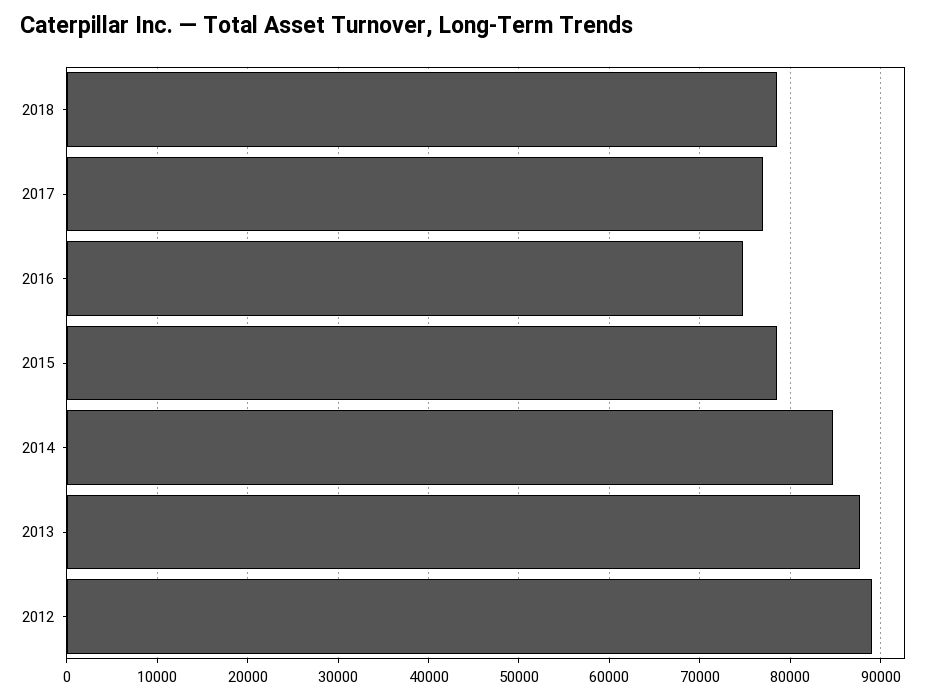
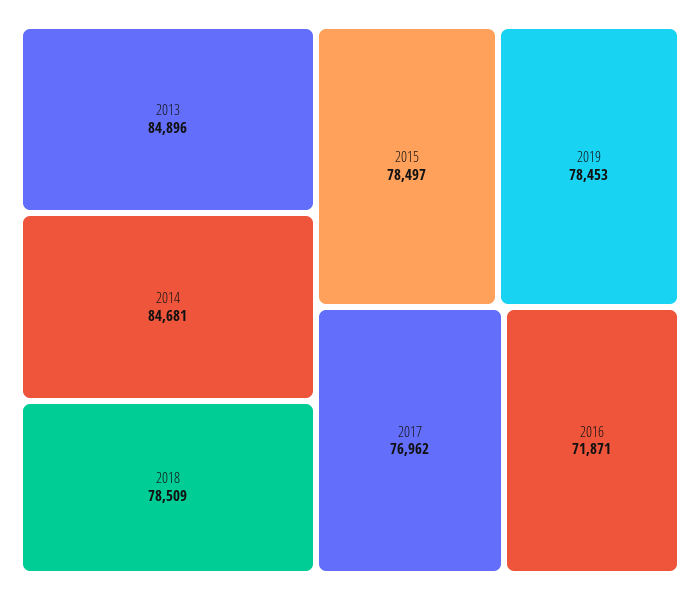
2016: 75000 -> 71871
2013: 88000 -> 84896
2012: 89000 -> none
2019: none -> 78453

